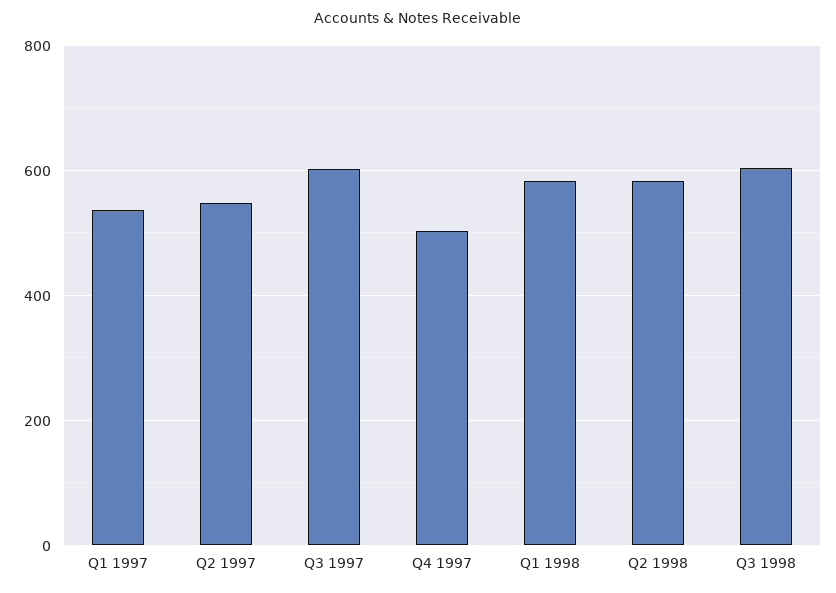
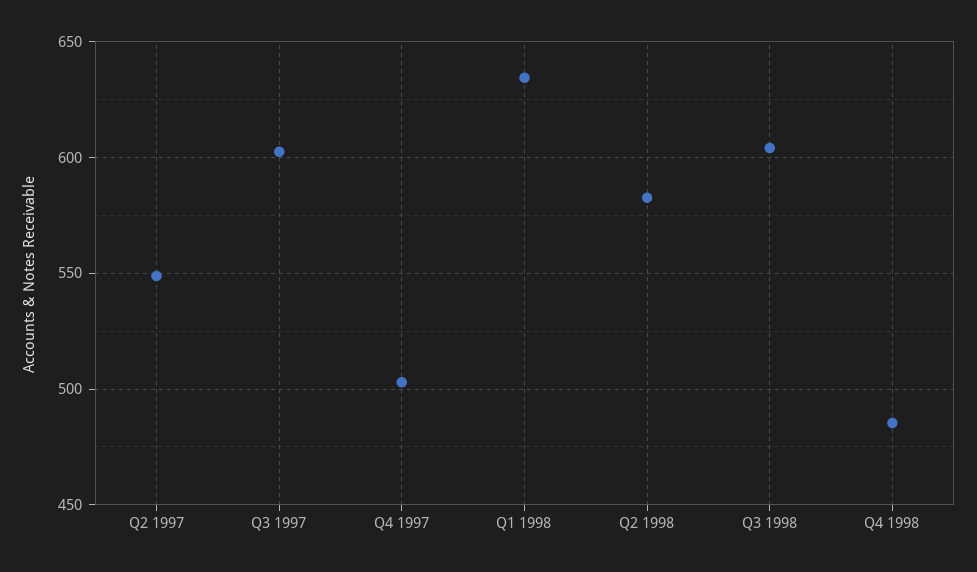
Q1 1997: 540 -> none
Q1 1998: 580 -> 635
Q4 1998: none -> 485

